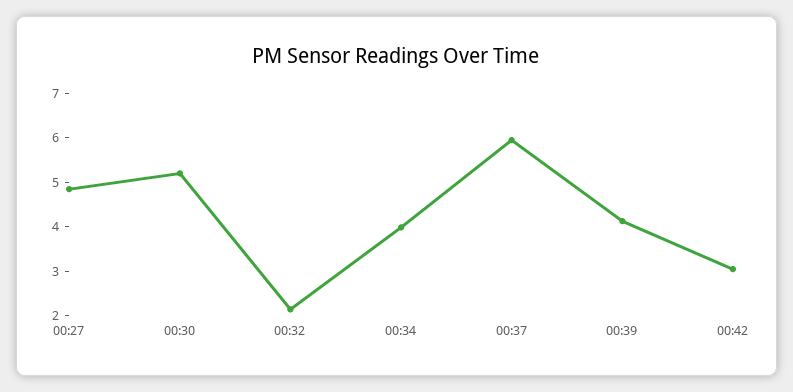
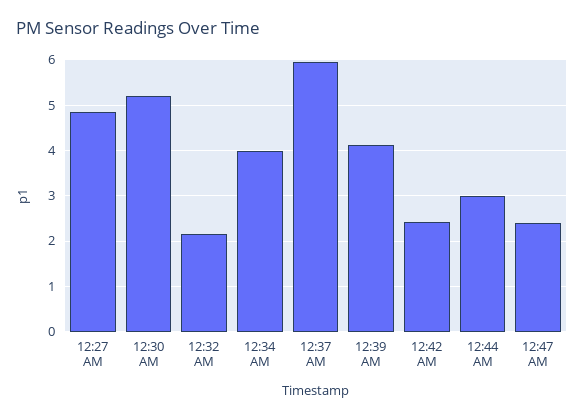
00:42: 3 -> 2.4
12:44 AM: none -> 3
12:47 AM: none -> 2.4

